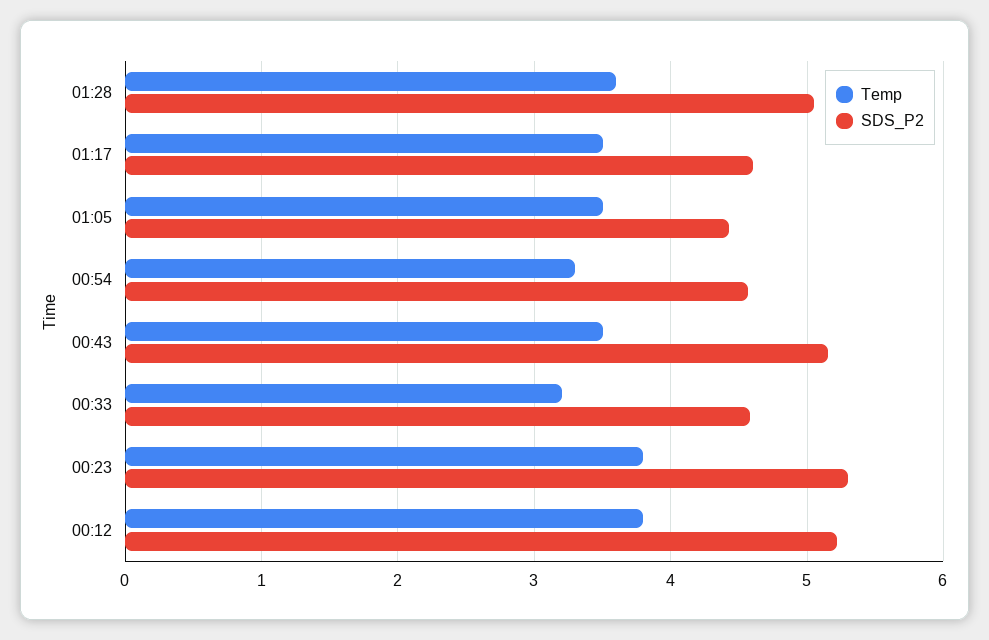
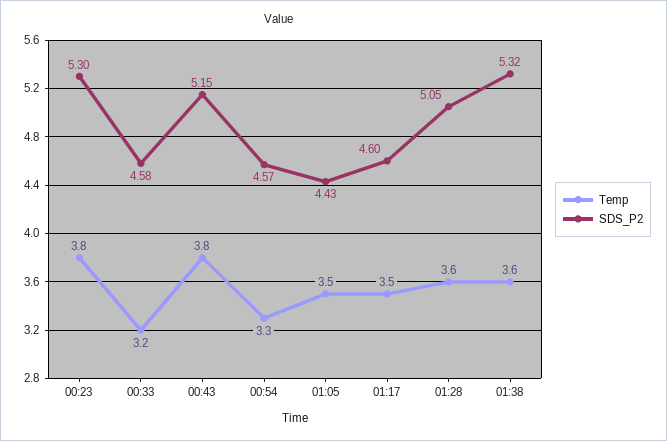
Temp, 00:43: 3.5 -> 3.8
Temp, 00:12: 3.8 -> none
SDS_P2, 00:12: 5.2 -> none
Temp, 01:38: none -> 3.6
SDS_P2, 01:38: none -> 5.32

